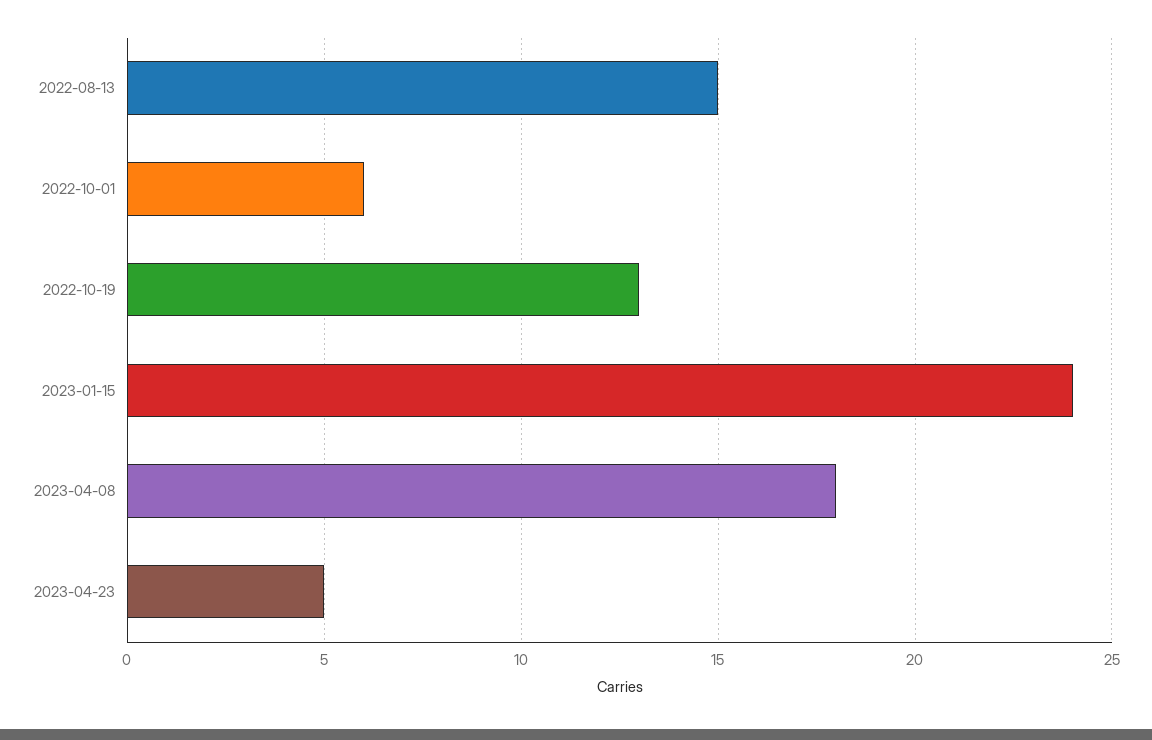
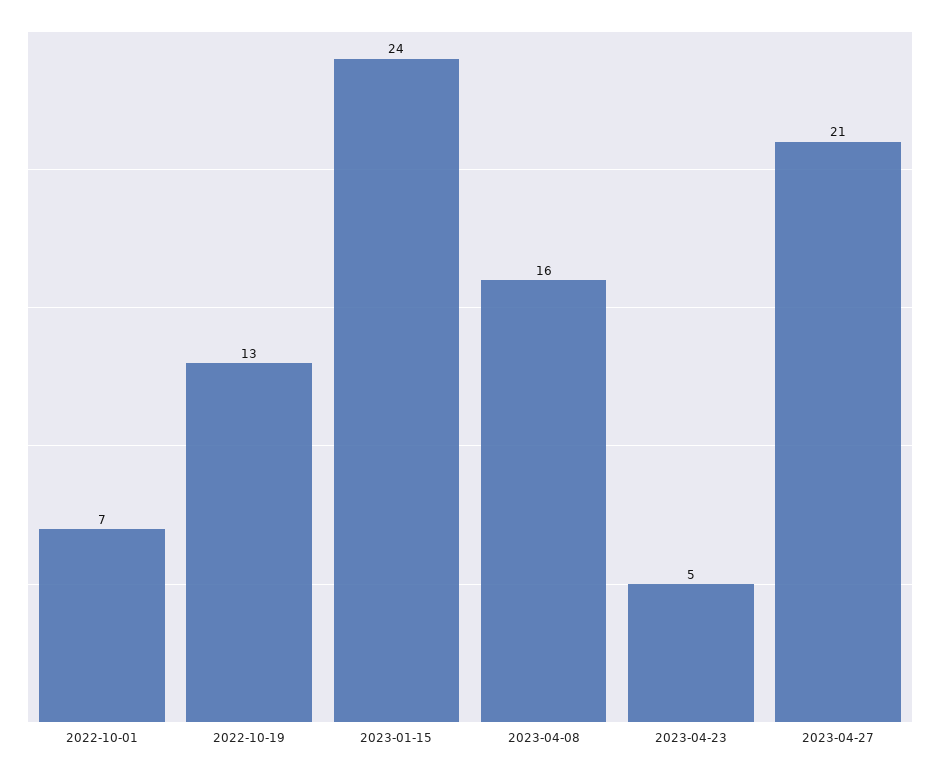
2022-08-13: 15 -> none
2022-10-01: 6 -> 7
2023-04-08: 18 -> 16
2023-04-27: none -> 21

